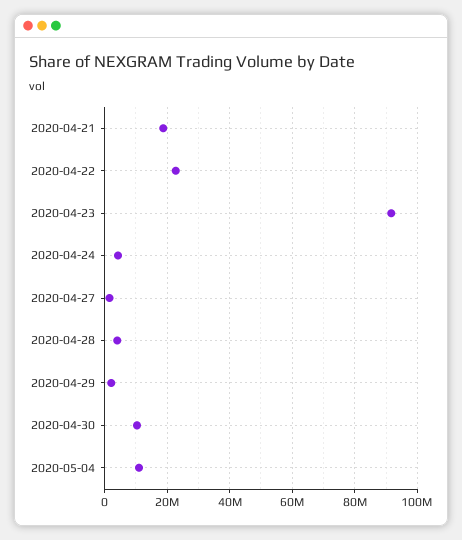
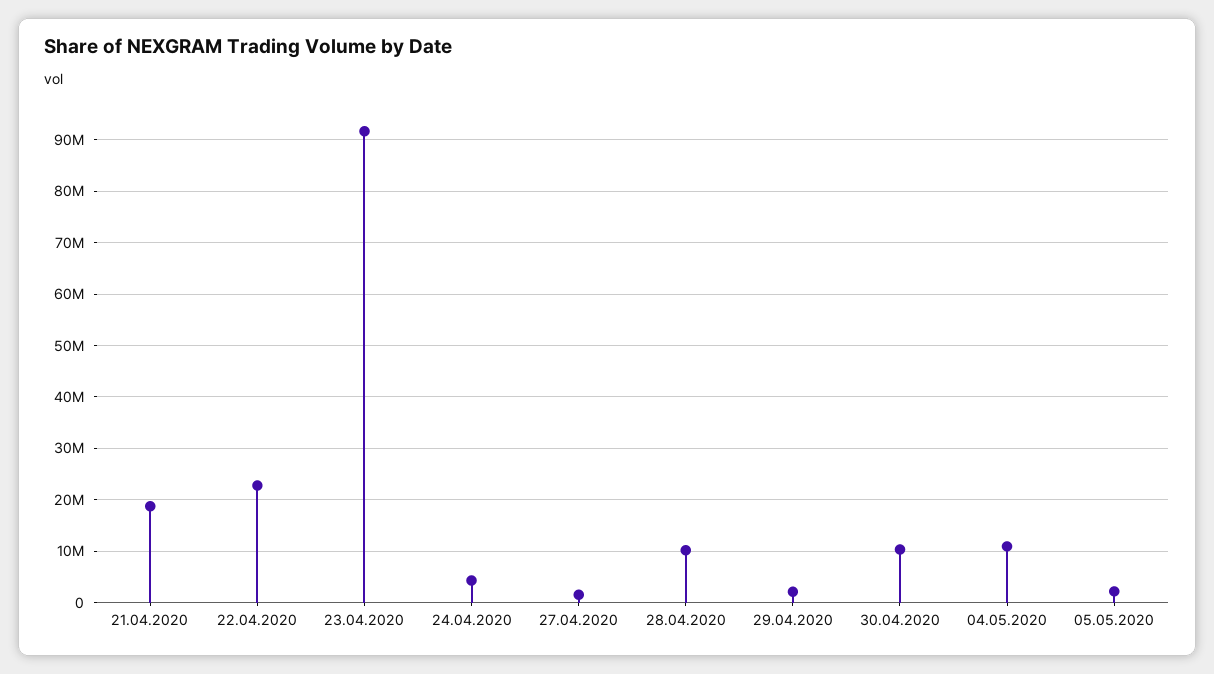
2020-04-28: 4000000 -> 10000000
05.05.2020: none -> 2000000

